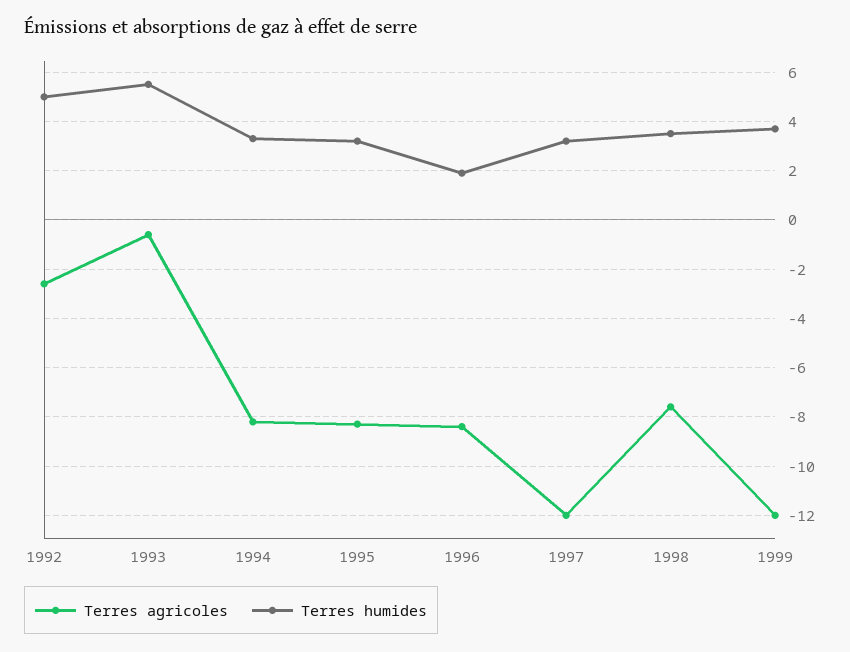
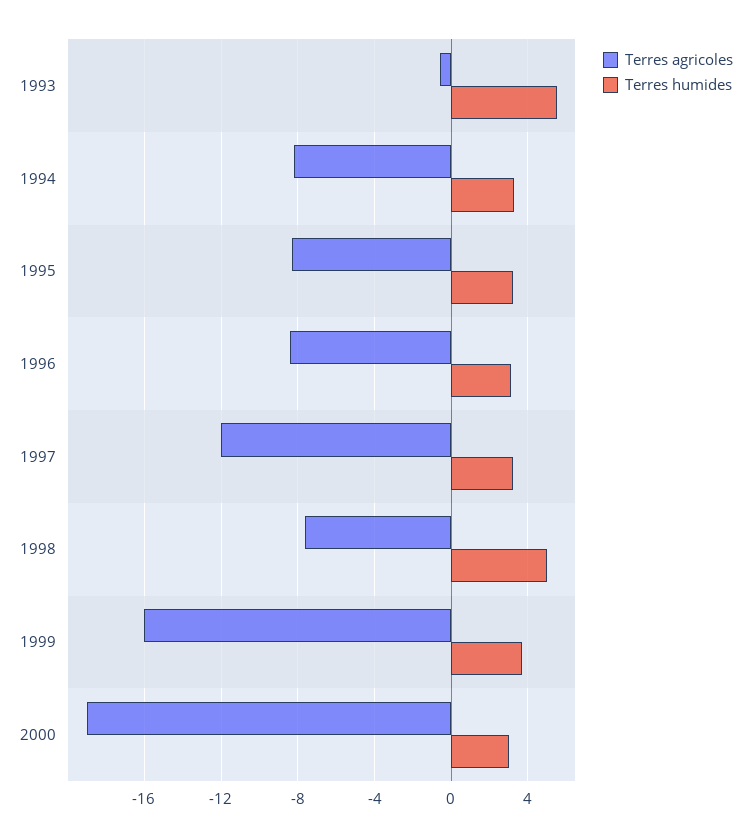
Terres agricoles, 1992: -2.5 -> none
Terres humides, 1992: 5 -> none
Terres humides, 1996: 2 -> 3
Terres humides, 1998: 3.5 -> 5
Terres agricoles, 1999: -12 -> -16
Terres agricoles, 2000: none -> -19
Terres humides, 2000: none -> 3

